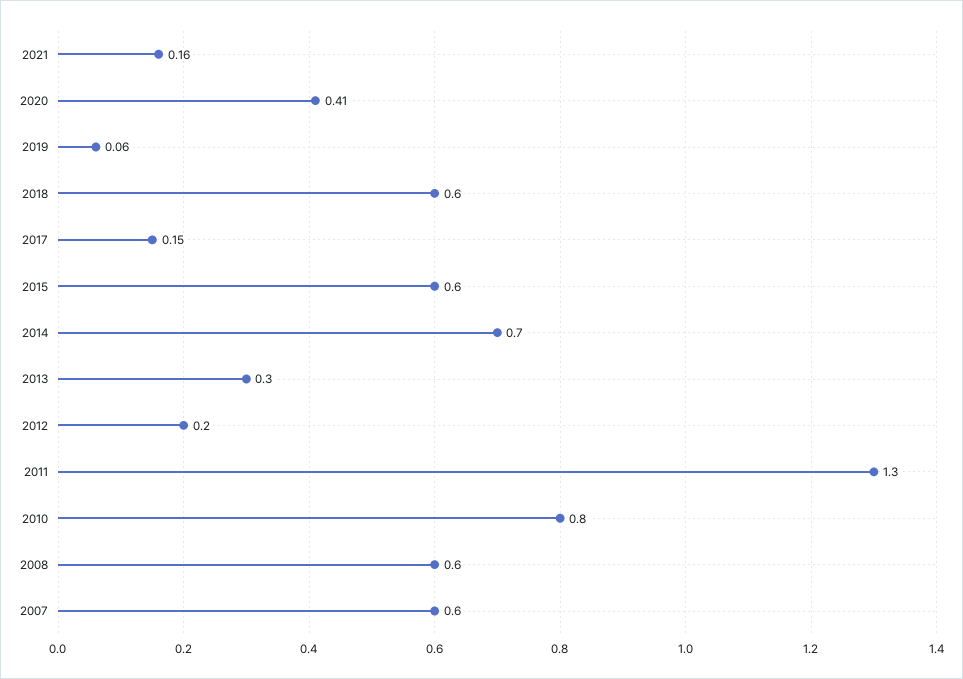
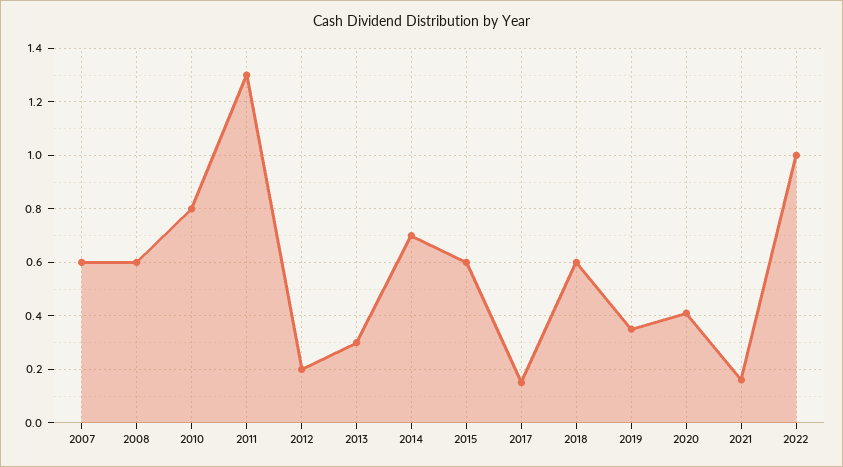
2019: 0.06 -> 0.35
2022: none -> 1

